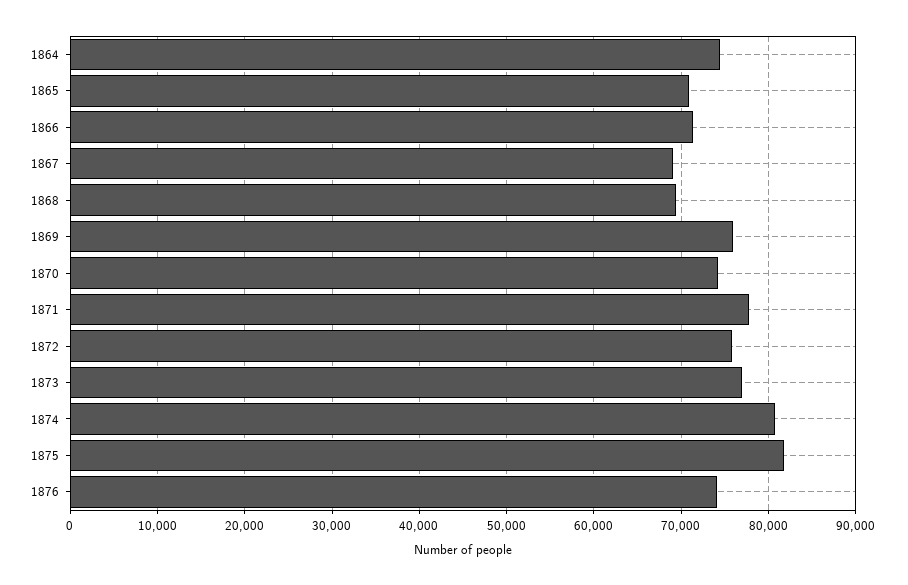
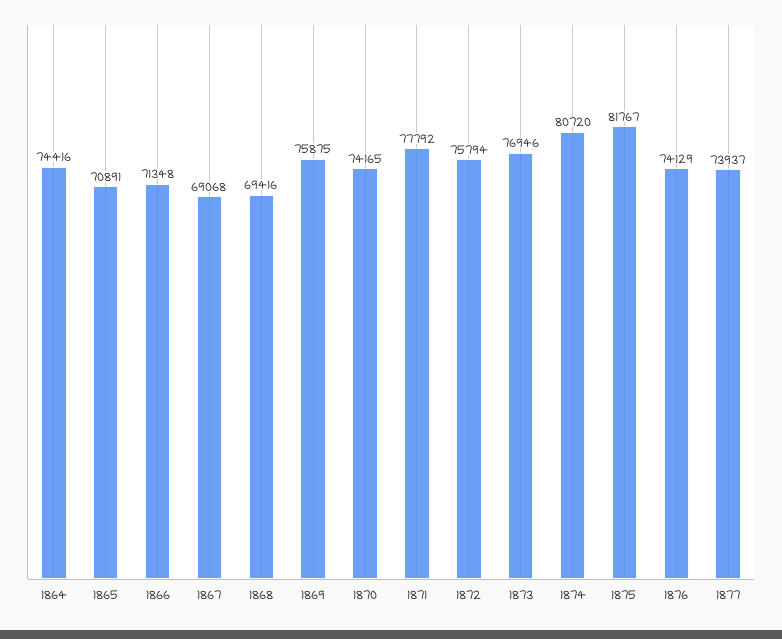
1877: none -> 73937

